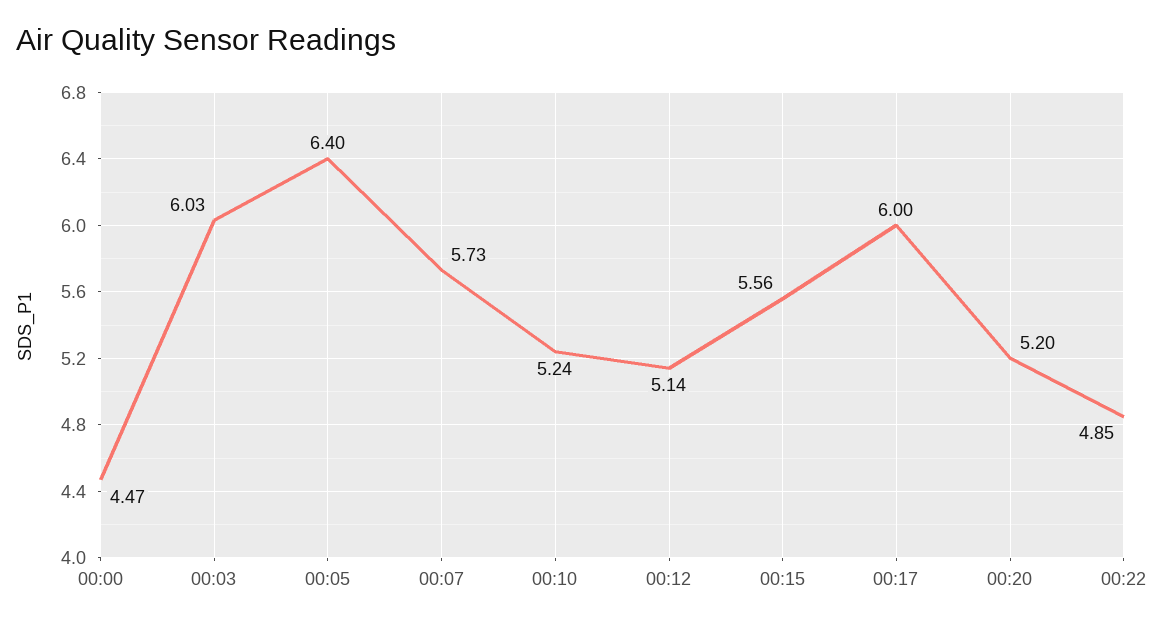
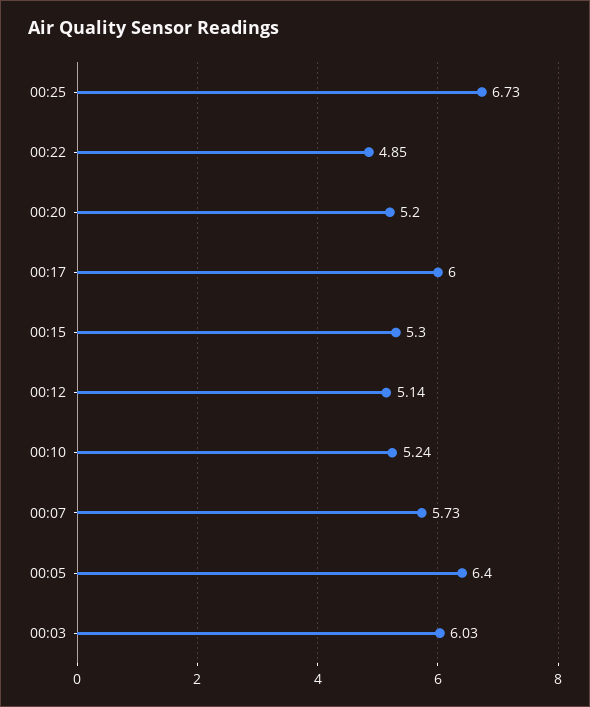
00:00: 4.47 -> none
00:15: 5.56 -> 5.3
00:25: none -> 6.73

